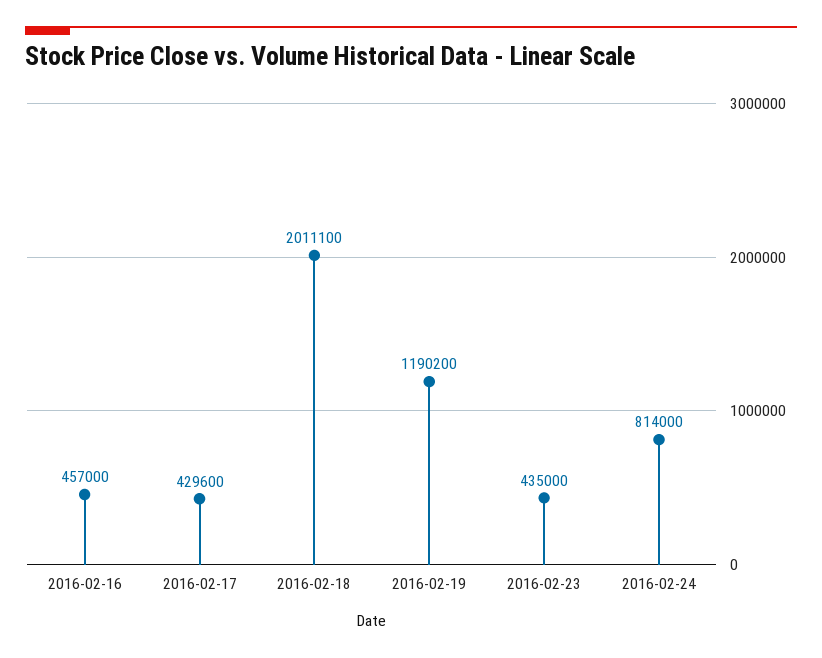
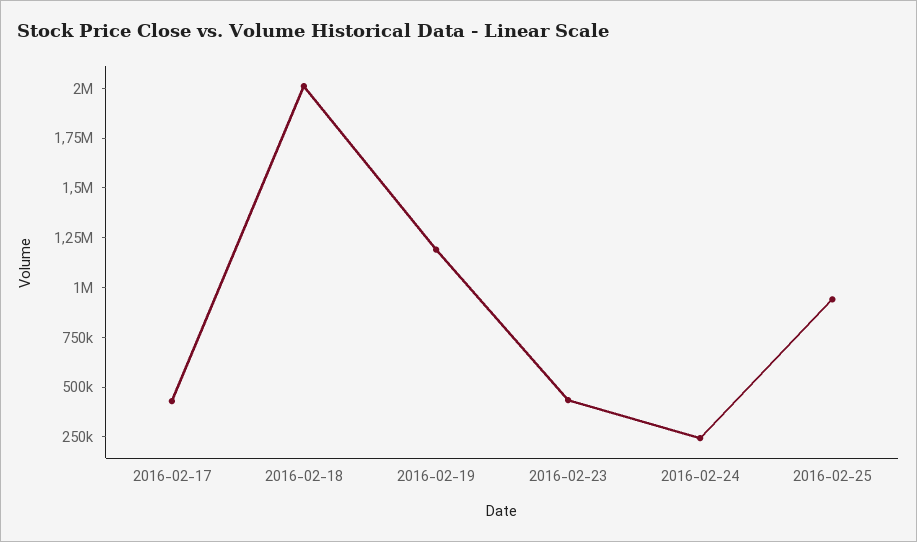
2016-02-16: 457000 -> none
2016-02-24: 814000 -> 250000
2016-02-25: none -> 950000

